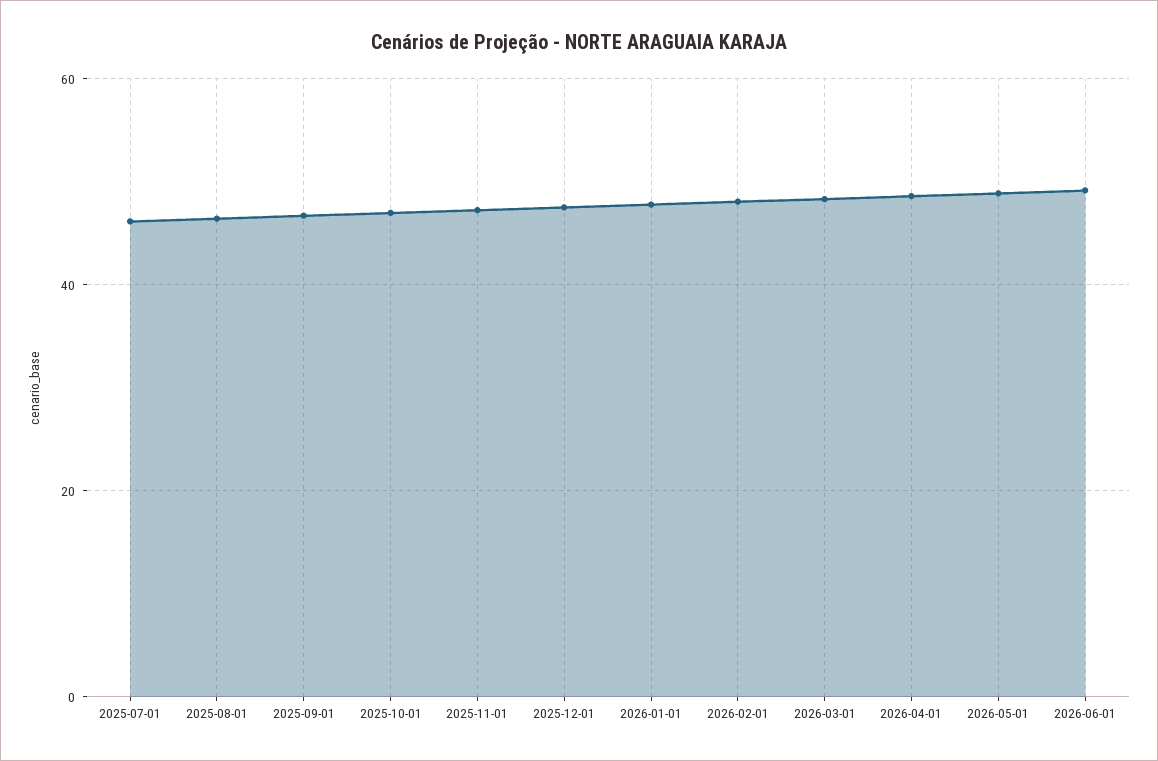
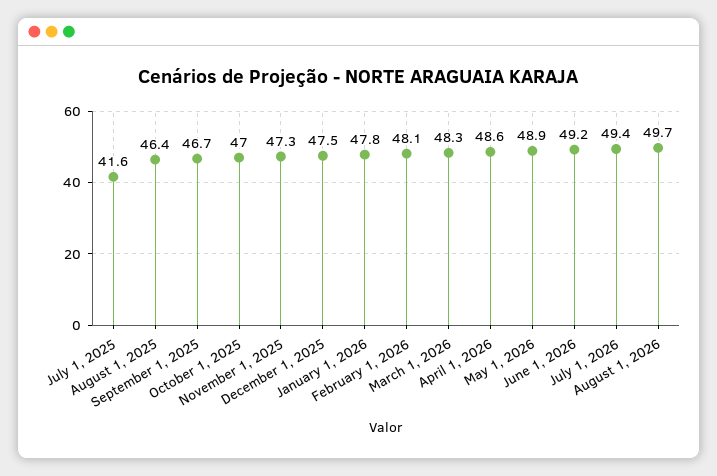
2025-07-01: 46 -> 41.6
July 1, 2026: none -> 49.4
August 1, 2026: none -> 49.7

